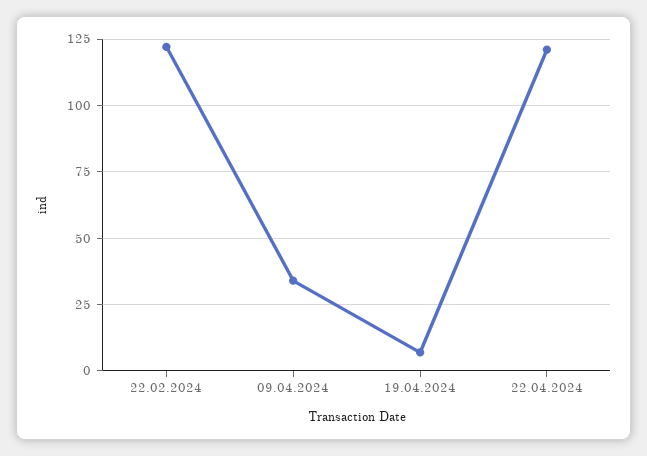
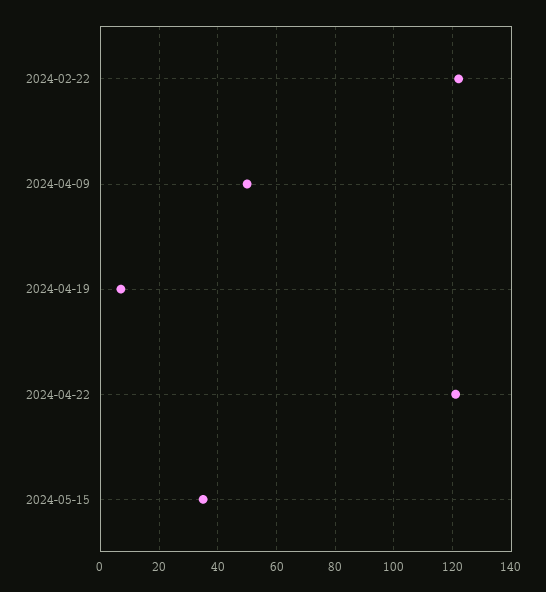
09.04.2024: 35 -> 50
2024-05-15: none -> 35

